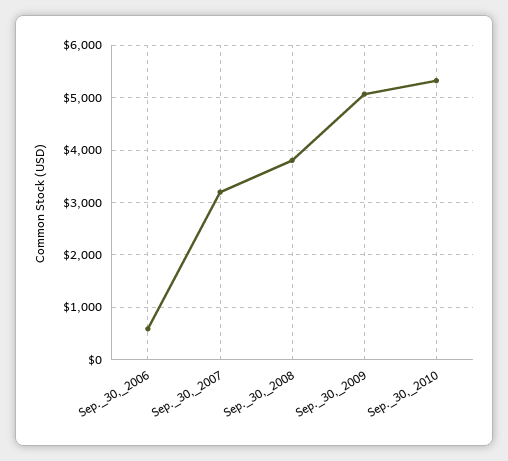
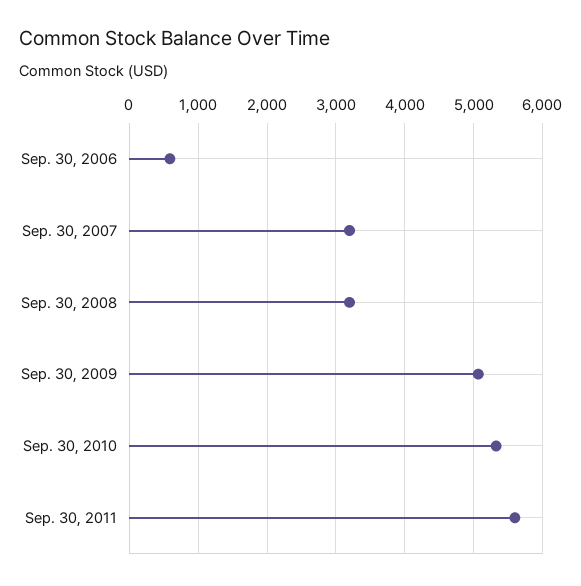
Sep._30,_2008: 3800 -> 3200
Sep. 30, 2011: none -> 5600

